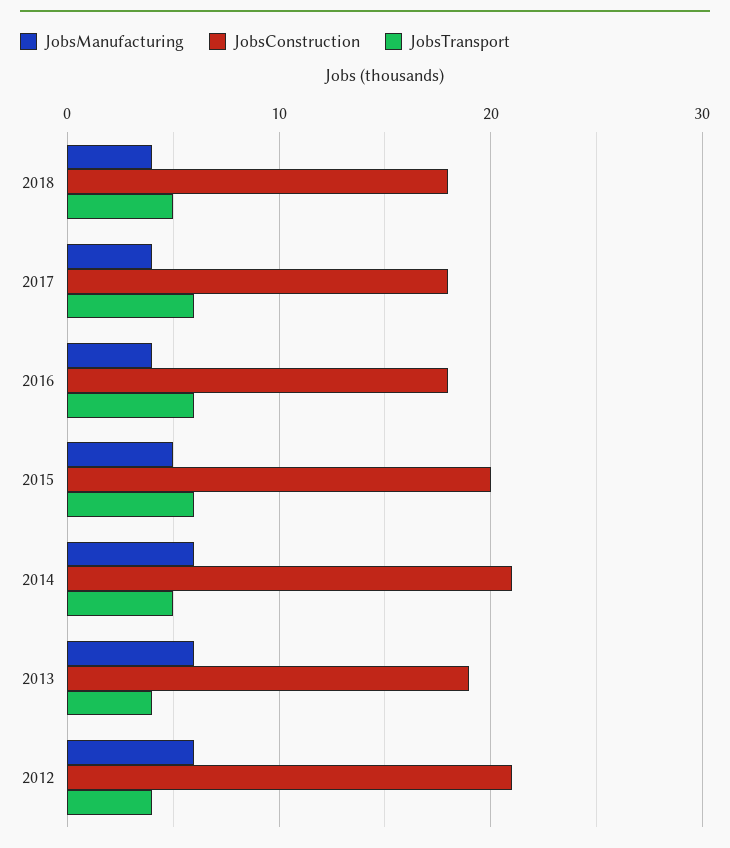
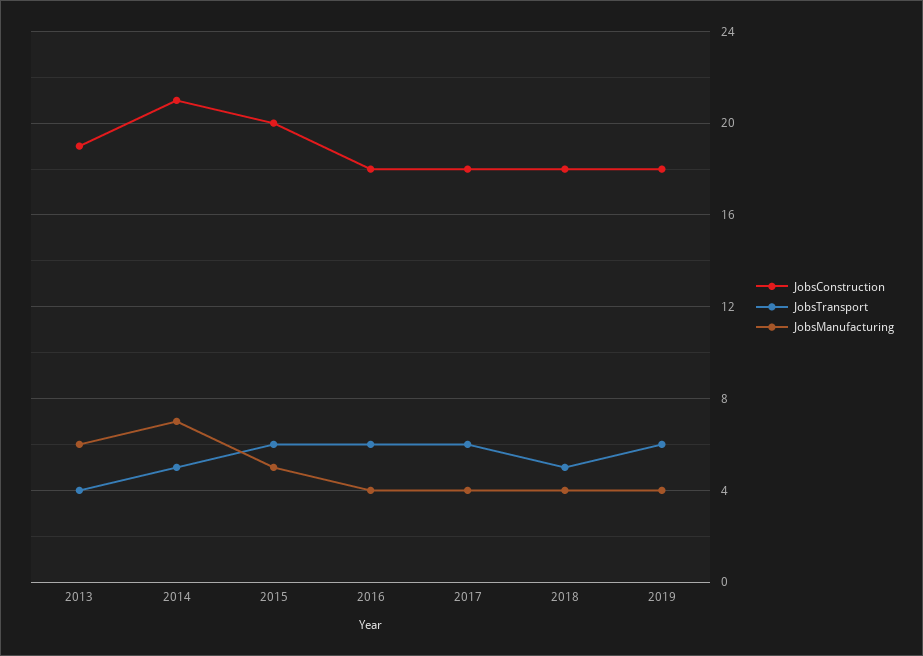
JobsManufacturing, 2014: 6 -> 7
JobsManufacturing, 2012: 6 -> none
JobsConstruction, 2012: 21 -> none
JobsTransport, 2012: 4 -> none
JobsConstruction, 2019: none -> 18
JobsTransport, 2019: none -> 6
JobsManufacturing, 2019: none -> 4

